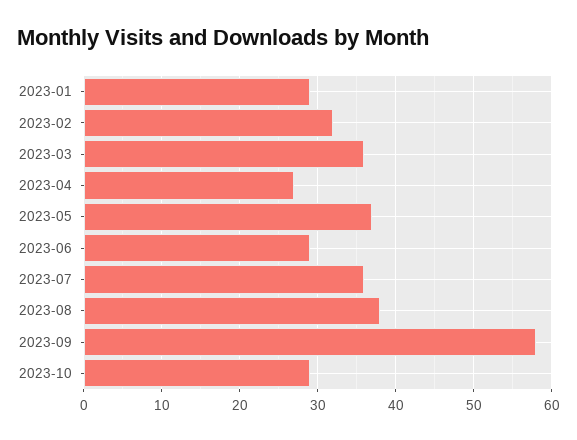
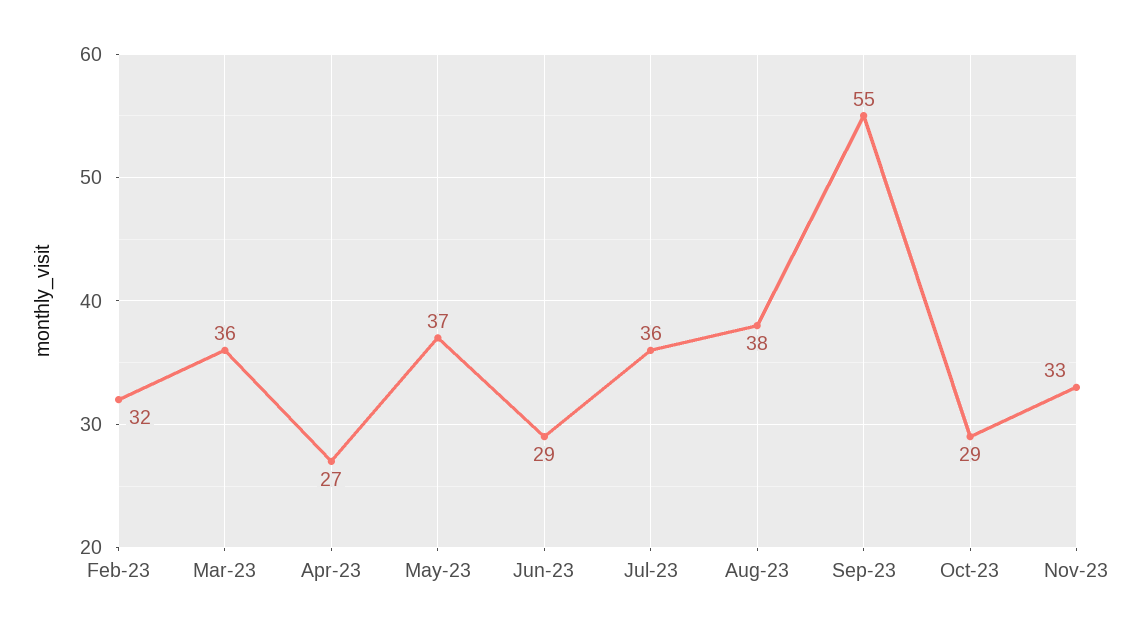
2023-01: 29 -> none
2023-09: 58 -> 55
Nov-23: none -> 33

